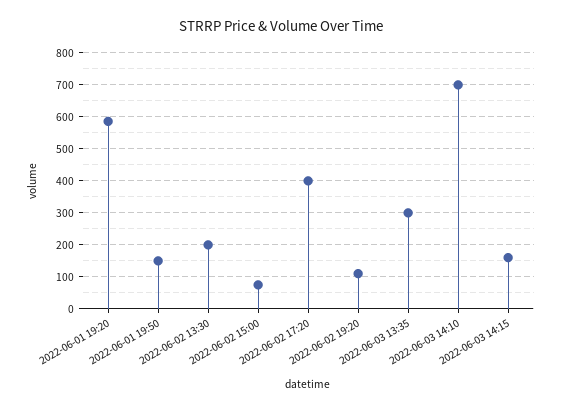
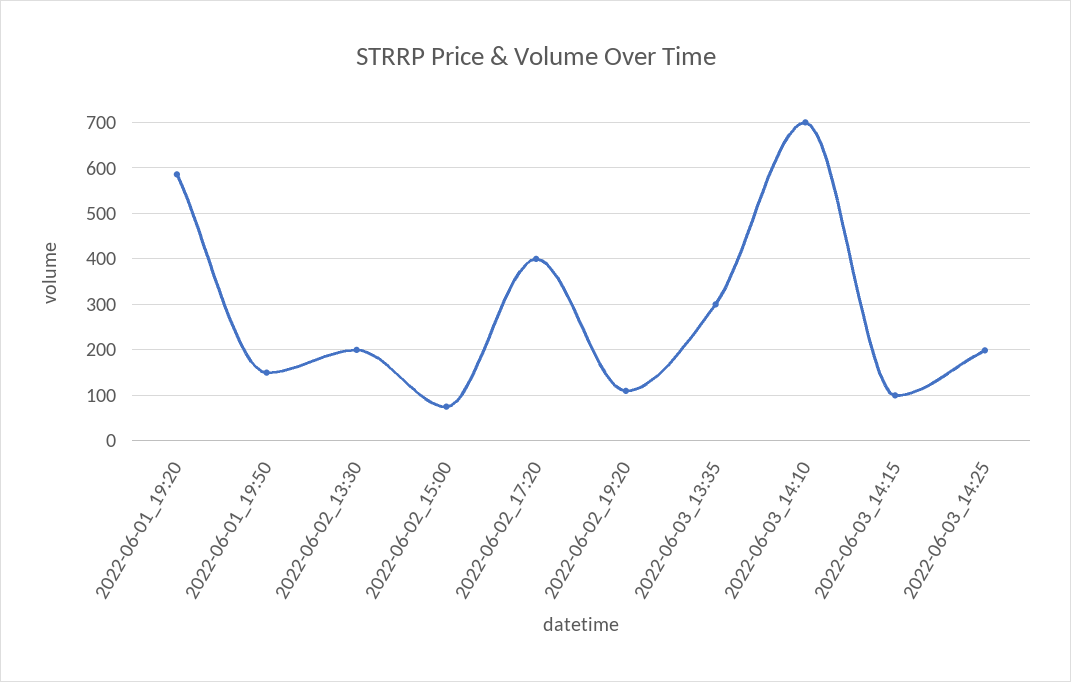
2022-06-03 14:15: 160 -> 100
2022-06-03_14:25: none -> 200

